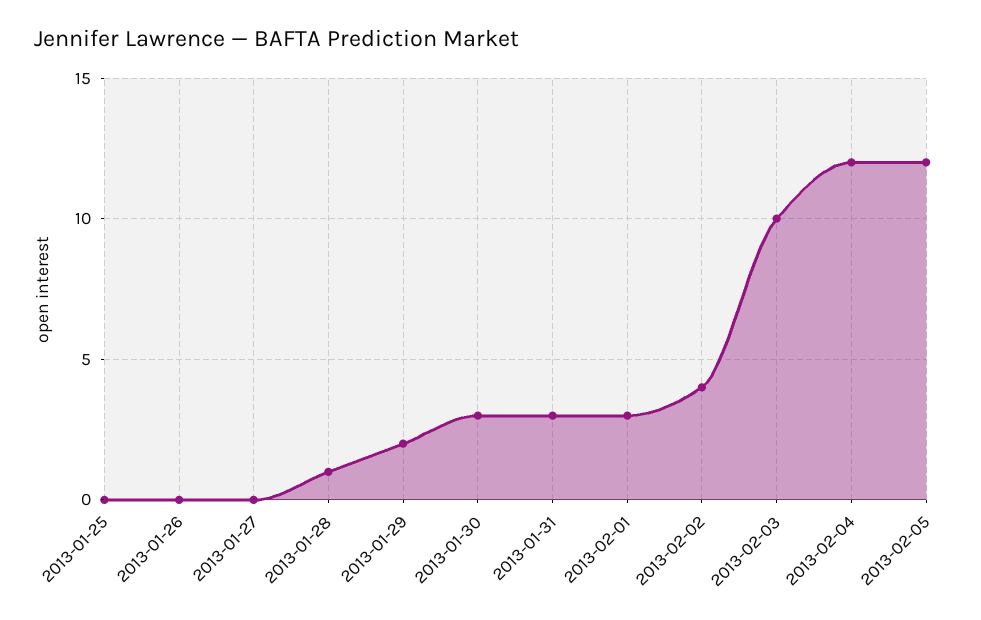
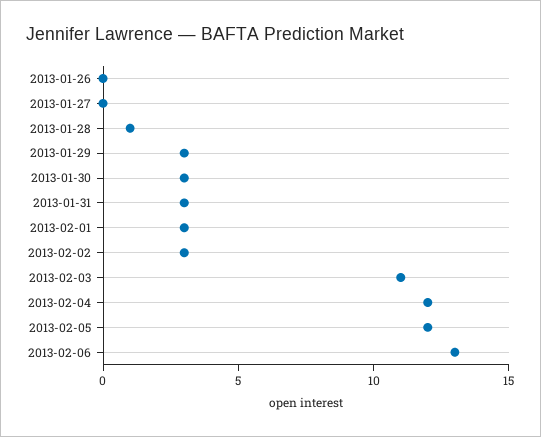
2013-01-25: 0 -> none
2013-01-29: 2 -> 3
2013-02-02: 4 -> 3
2013-02-03: 10 -> 11
2013-02-06: none -> 13

